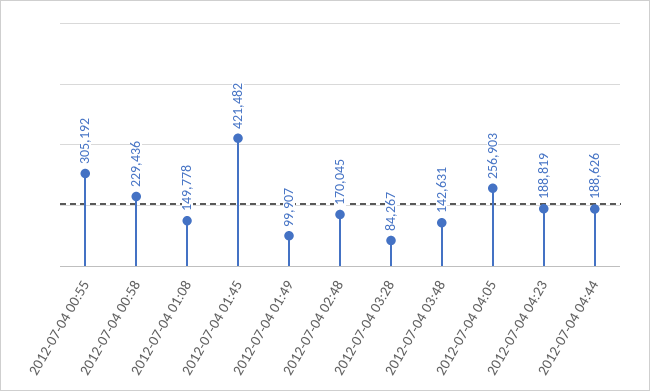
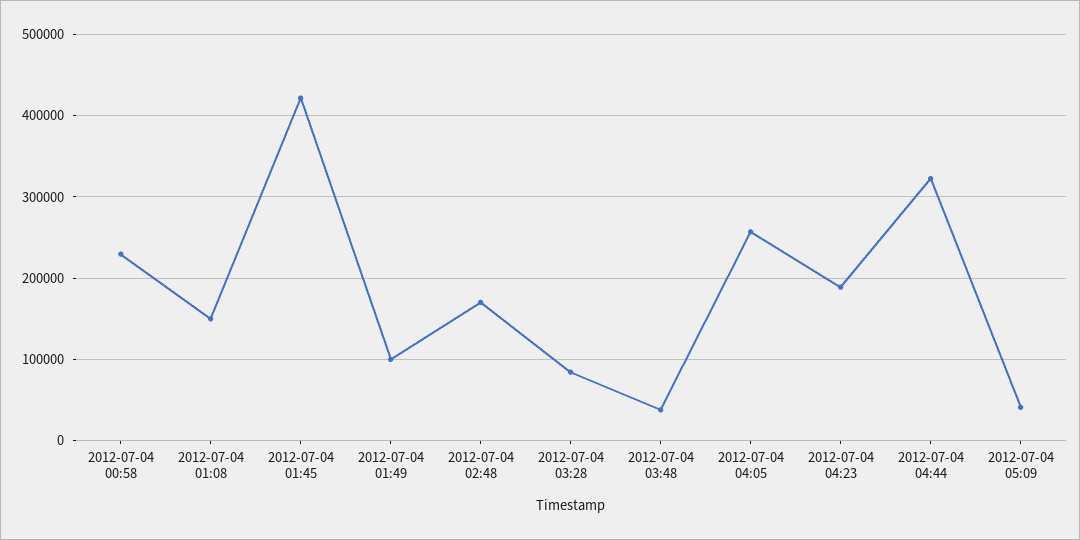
2012-07-04 00:55: 305192 -> none
2012-07-04 03:48: 142631 -> 40000
2012-07-04 04:44: 188626 -> 320000
2012-07-04 05:09: none -> 40000

